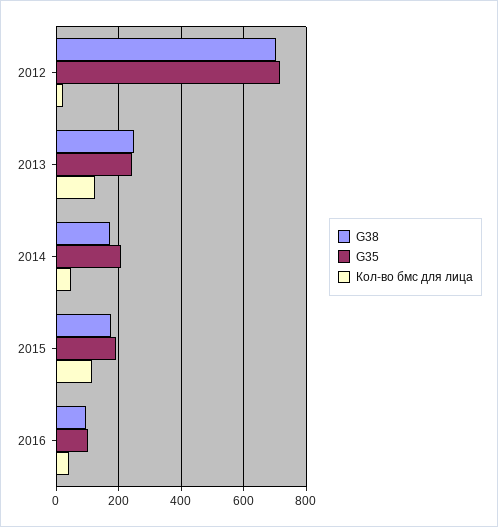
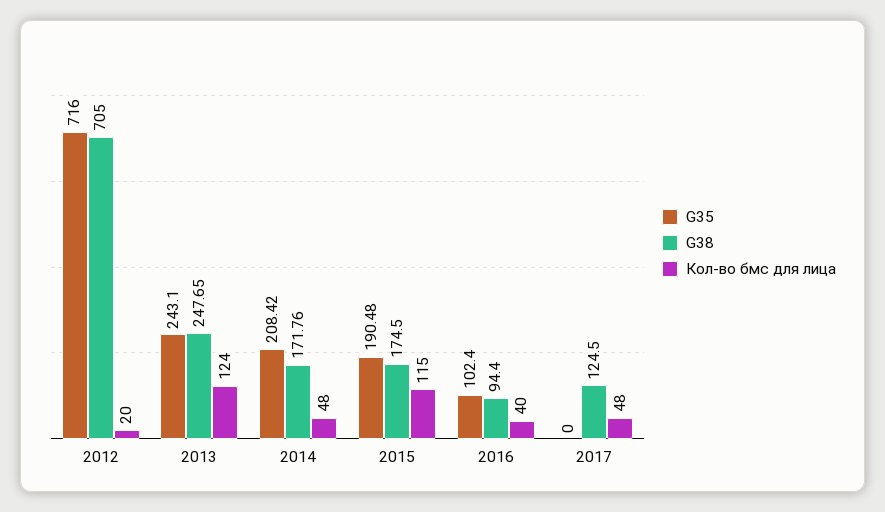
G35, 2017: none -> 0
G38, 2017: none -> 124.5
Кол-во бмс для лица, 2017: none -> 48

